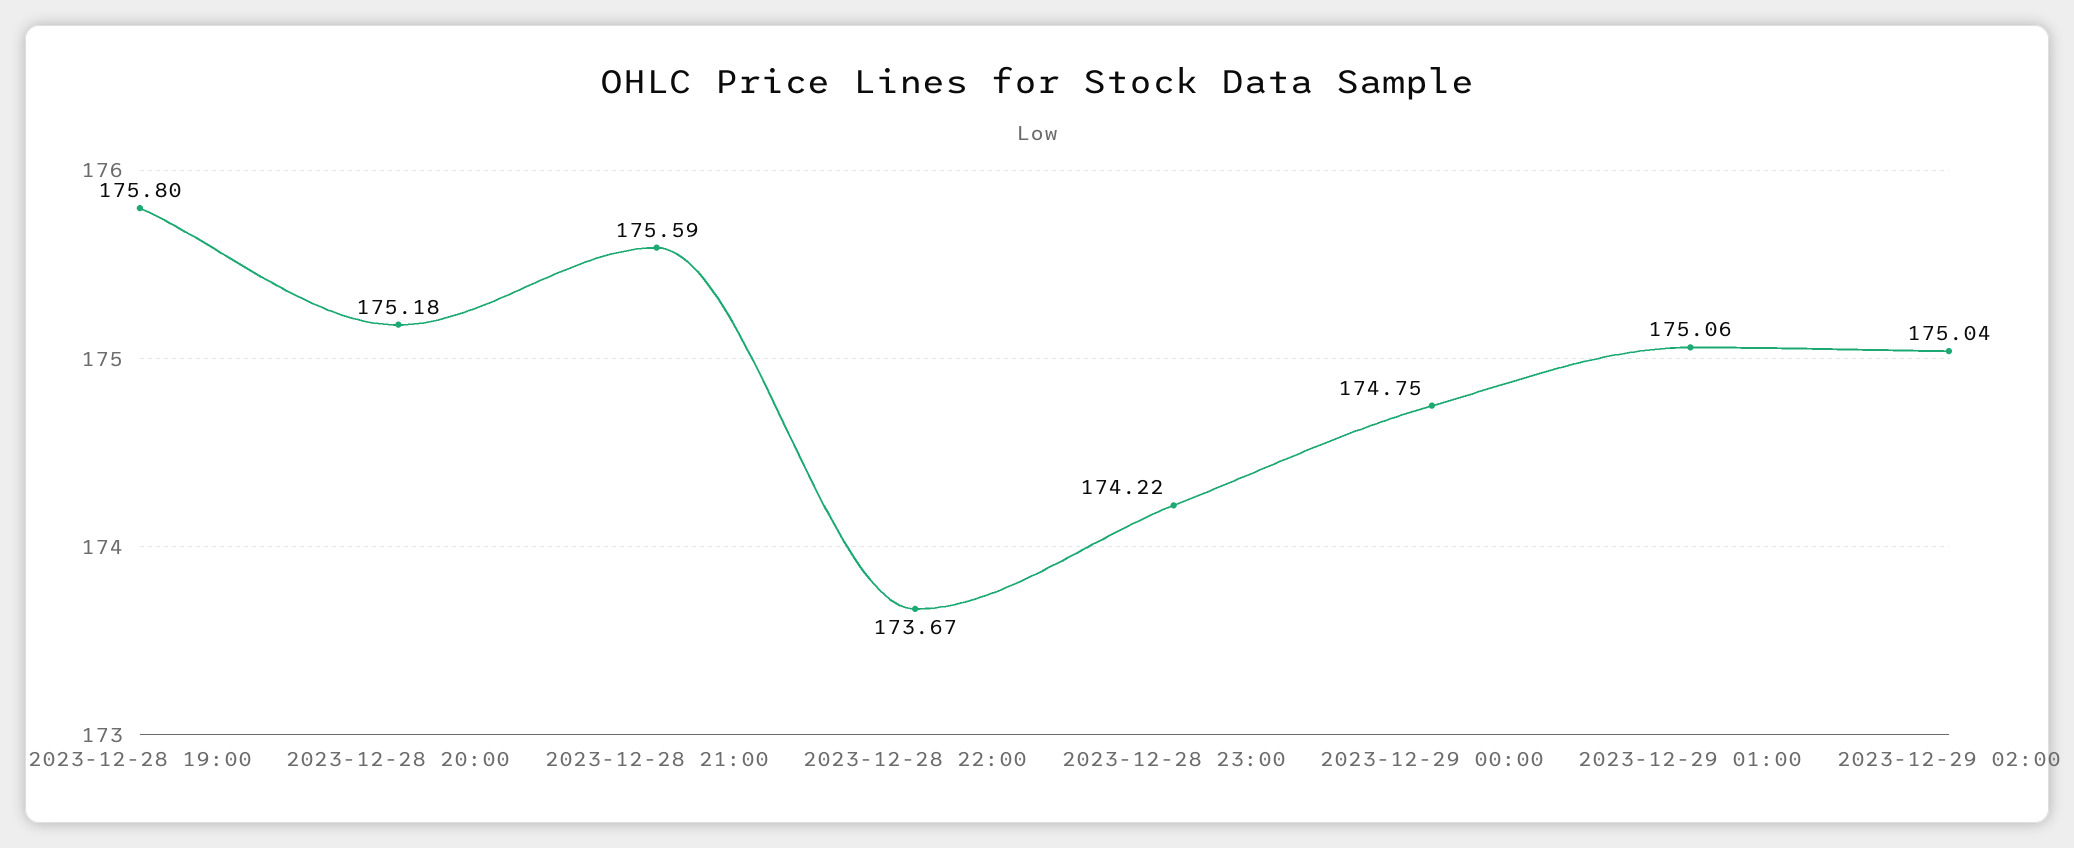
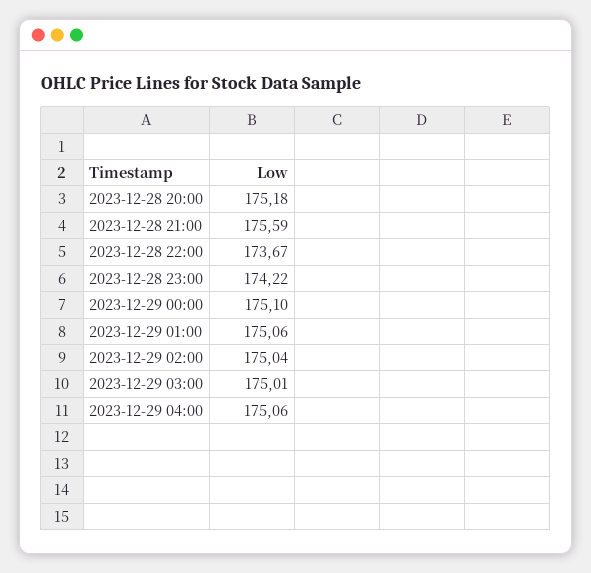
2023-12-28 19:00: 175.8 -> none
2023-12-29 00:00: 174.75 -> 175.1
2023-12-29 03:00: none -> 175.01
2023-12-29 04:00: none -> 175.06

